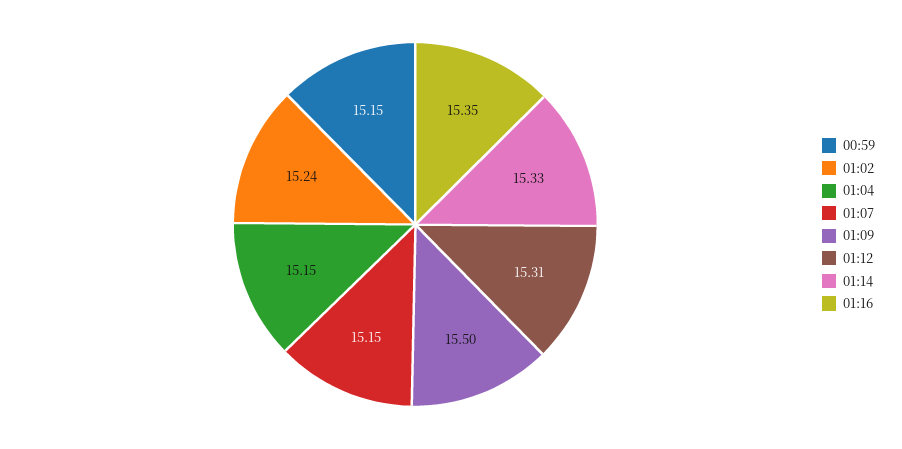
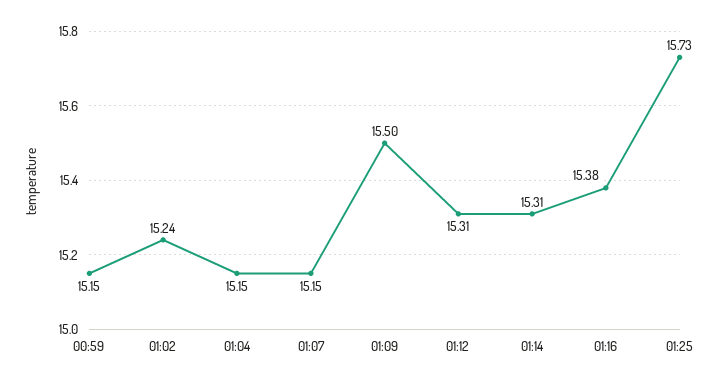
01:14: 15.33 -> 15.31
01:16: 15.35 -> 15.38
01:25: none -> 15.73

